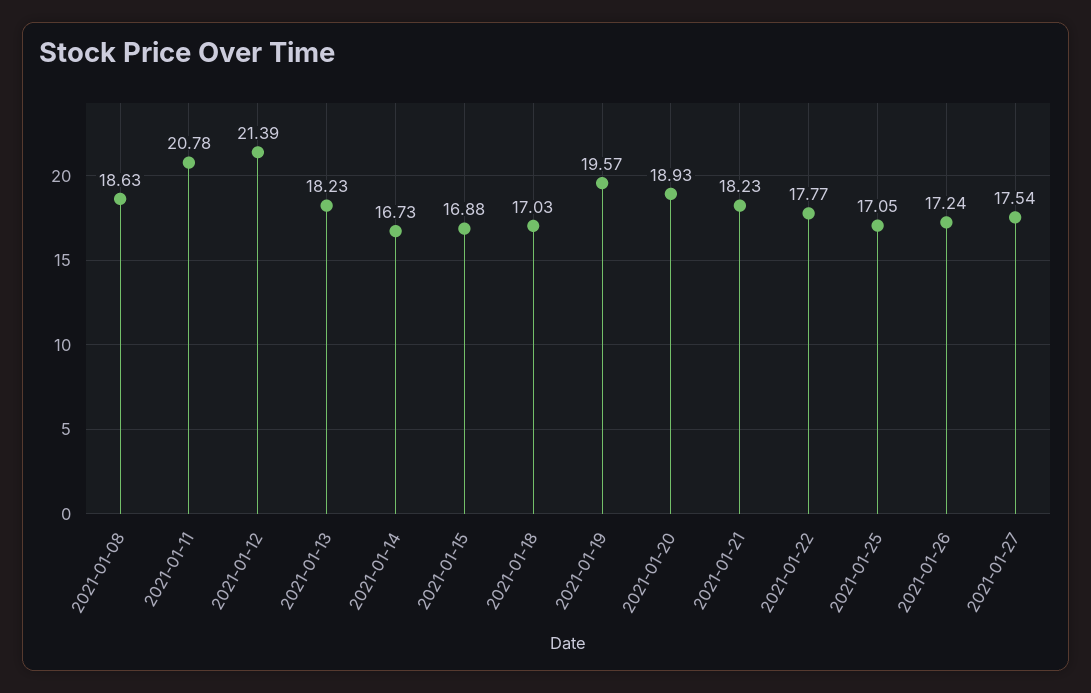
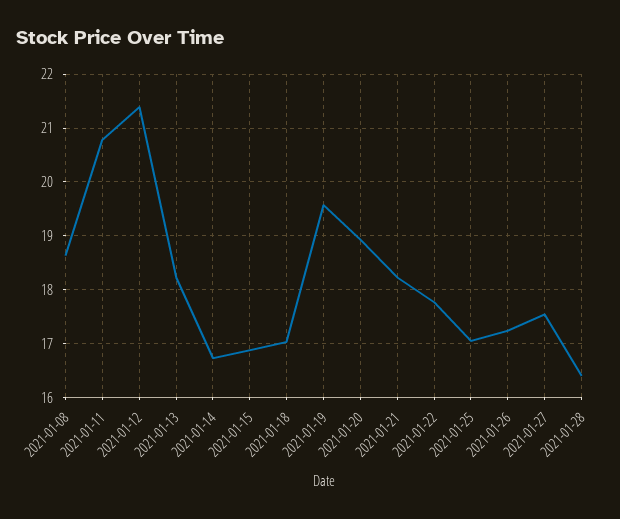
2021-01-28: none -> 16.4

